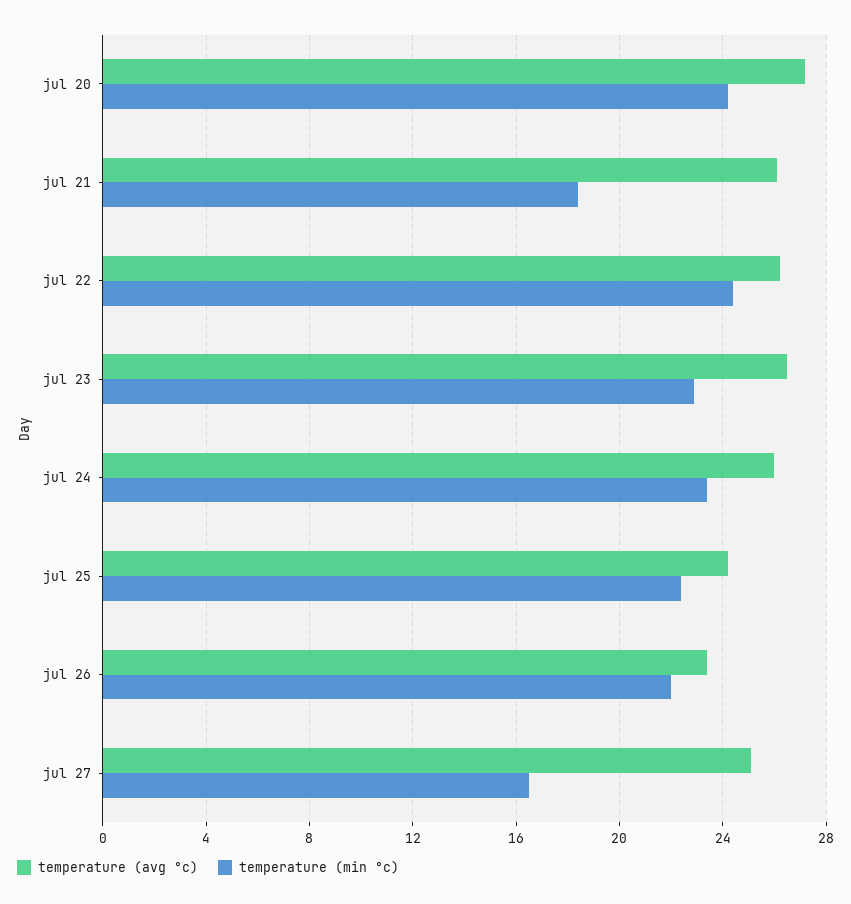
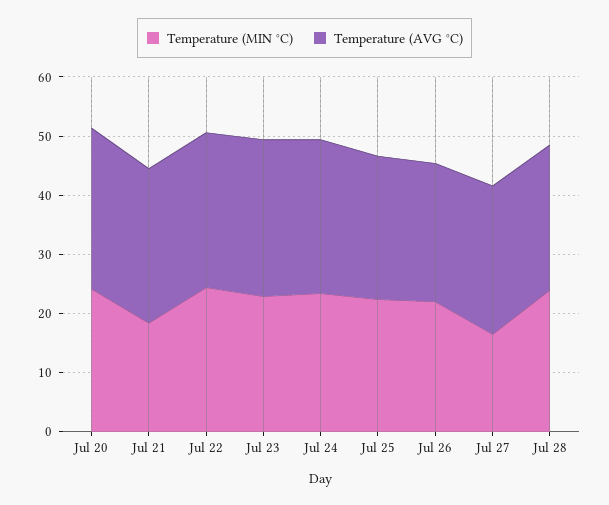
temperature (min °c), Jul 28: none -> 24
temperature (avg °c), Jul 28: none -> 24

